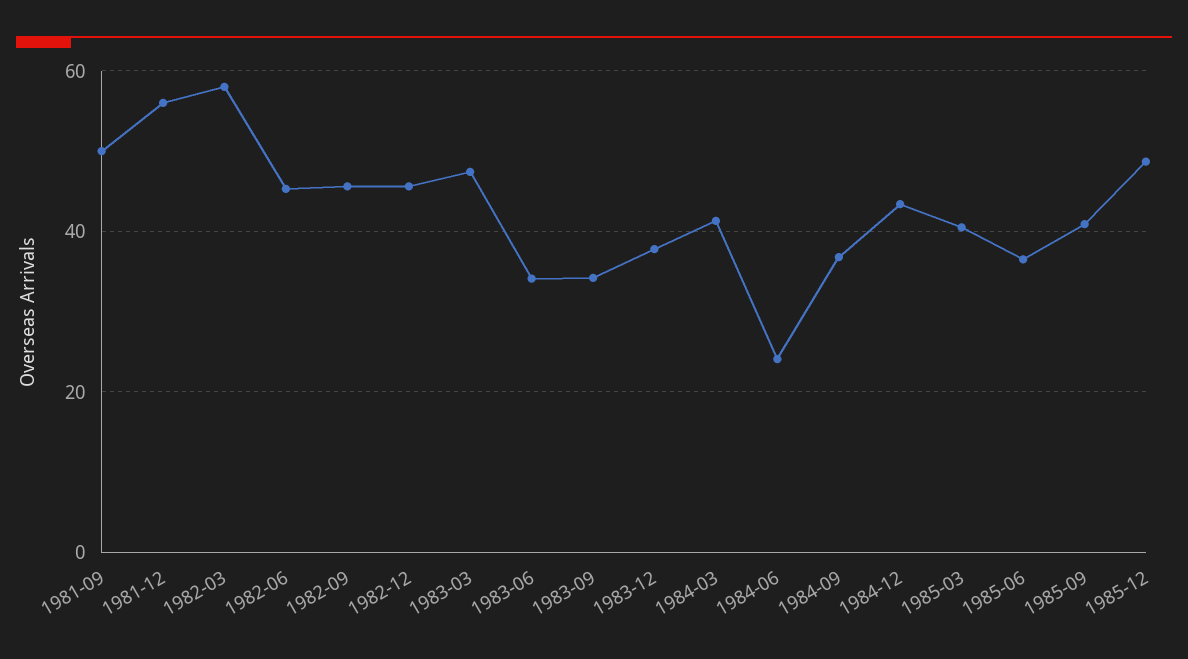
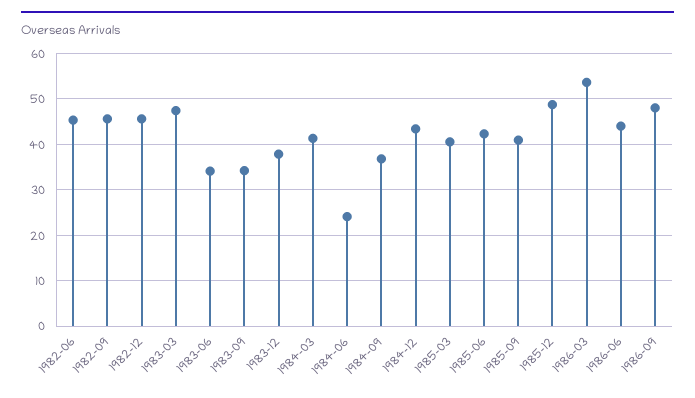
1981-09: 50 -> none
1981-12: 56 -> none
1982-03: 58 -> none
1985-06: 36 -> 42
1986-03: none -> 54
1986-06: none -> 44
1986-09: none -> 48

